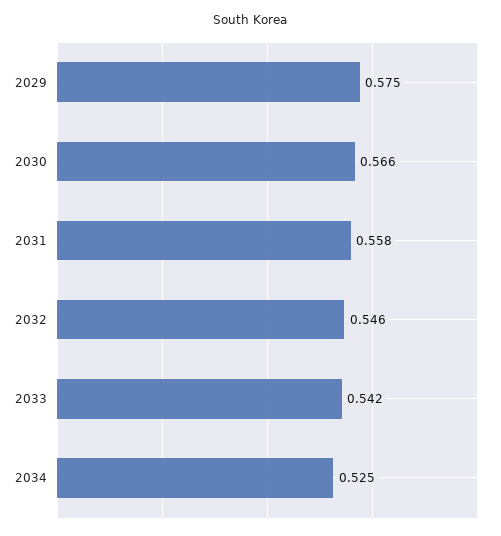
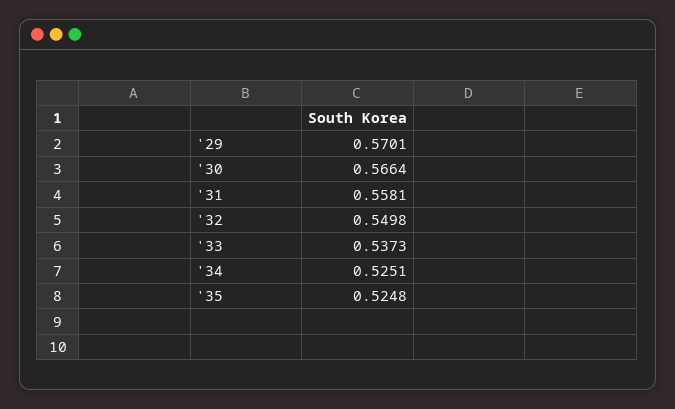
2029: 0.575 -> 0.5701
2032: 0.546 -> 0.5498
2033: 0.542 -> 0.5373
'35: none -> 0.5248

